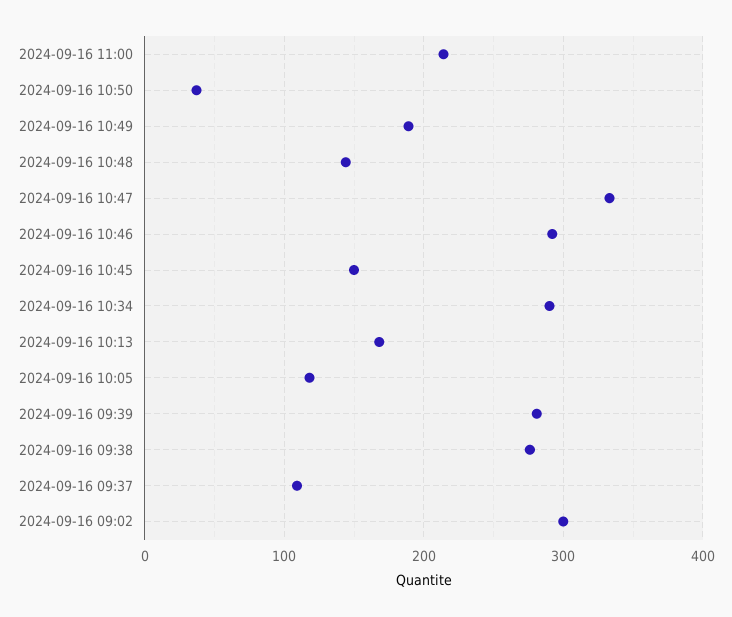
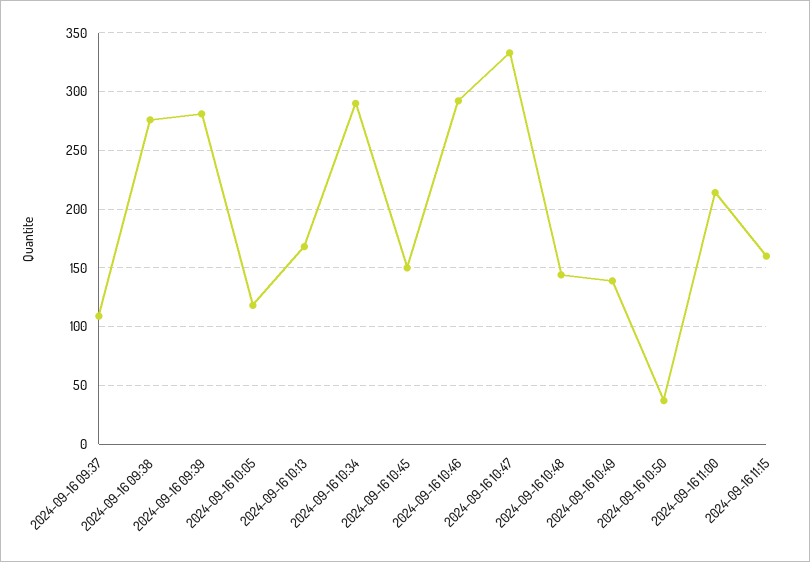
2024-09-16 10:49: 190 -> 140
2024-09-16 09:02: 300 -> none
2024-09-16 11:15: none -> 160

